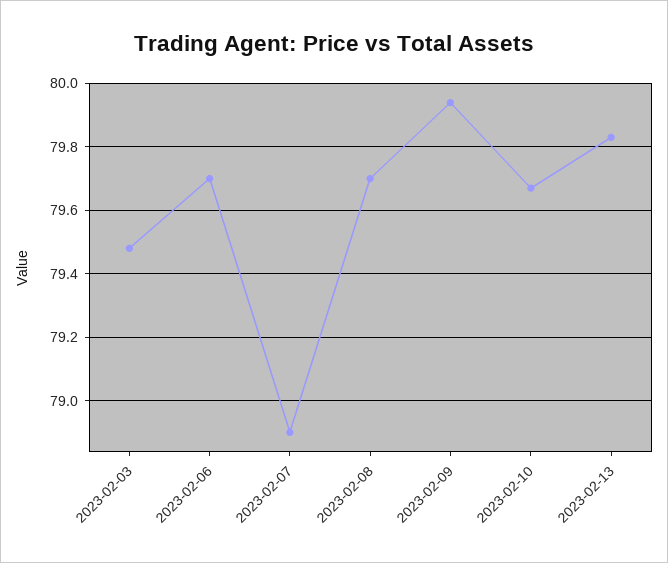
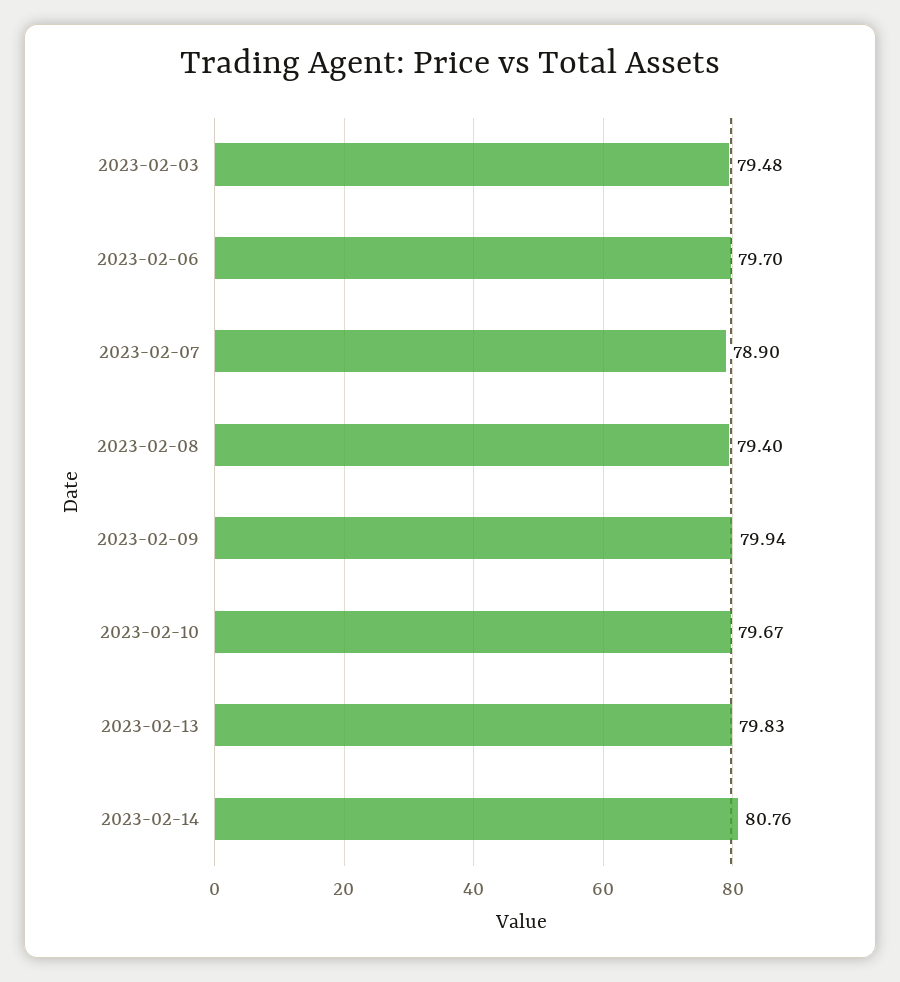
2023-02-08: 79.7 -> 79.4
2023-02-14: none -> 80.76

